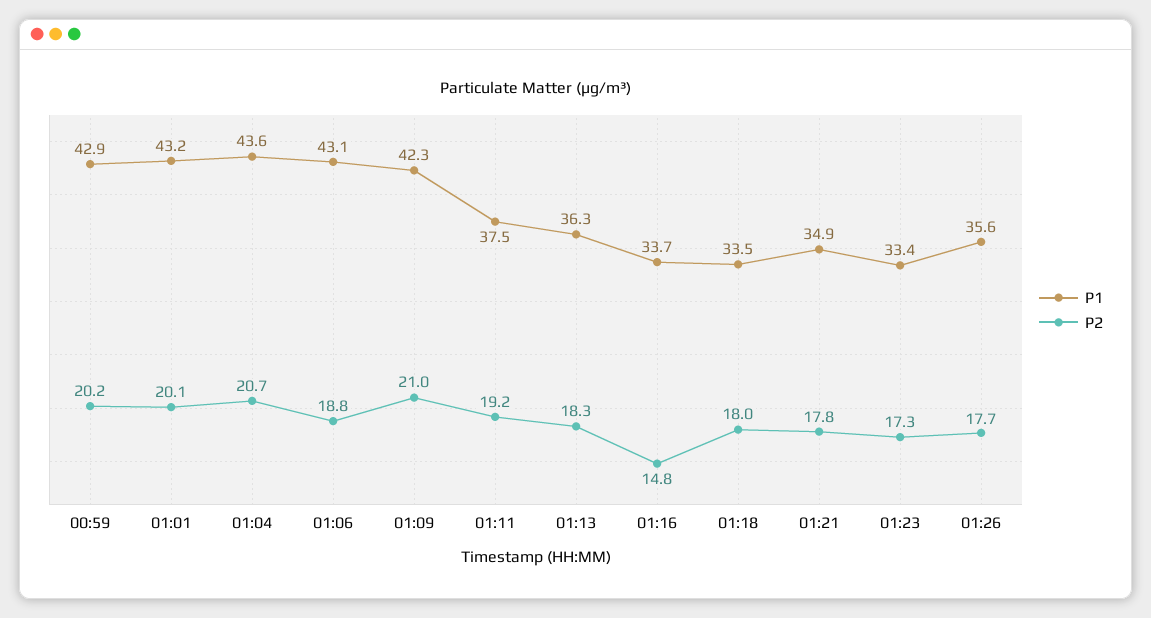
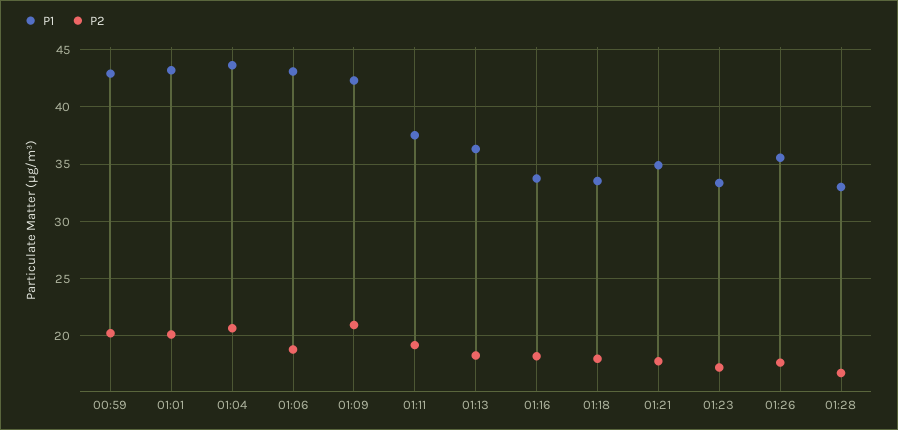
P2, 01:16: 14.8 -> 18
P1, 01:28: none -> 33
P2, 01:28: none -> 17

